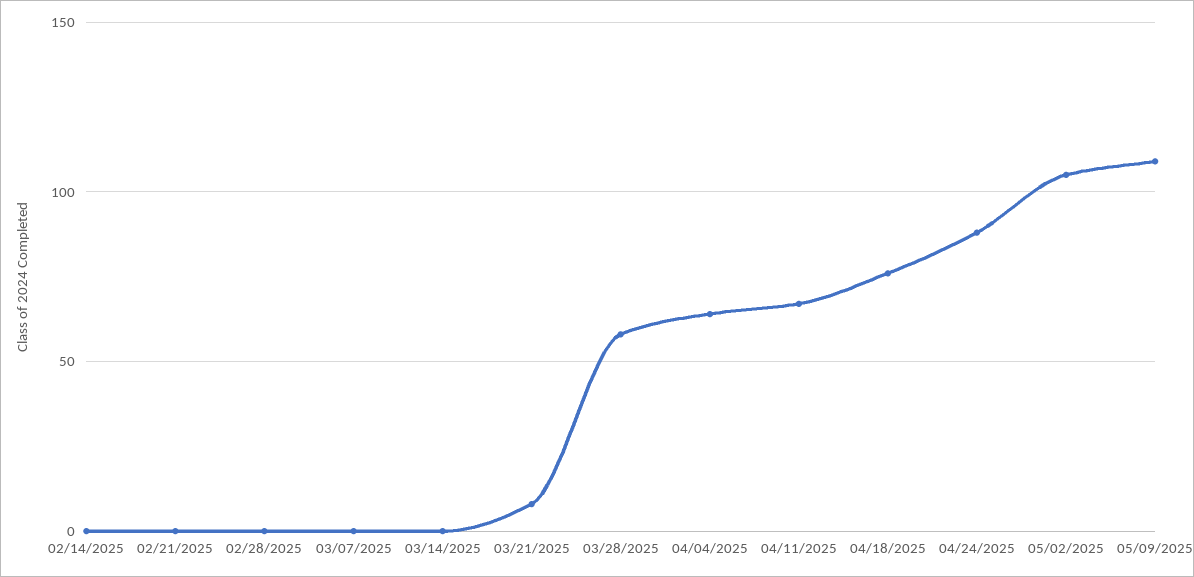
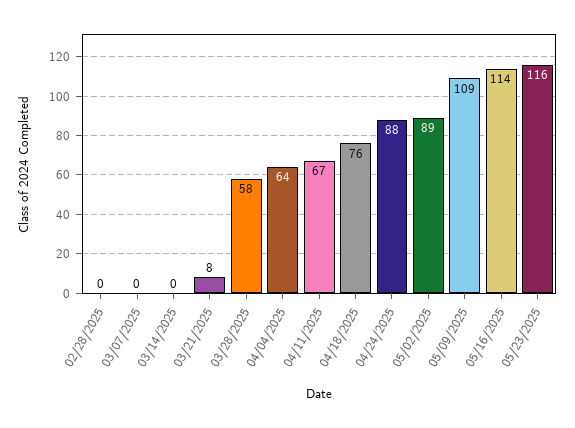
02/14/2025: 0 -> none
02/21/2025: 0 -> none
05/02/2025: 105 -> 89
05/16/2025: none -> 114
05/23/2025: none -> 116

